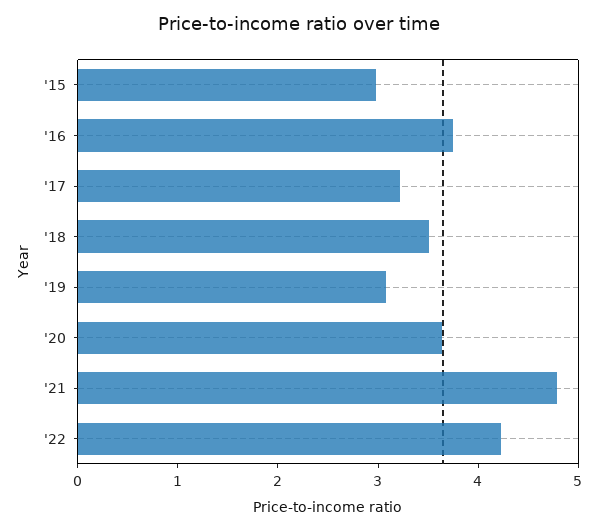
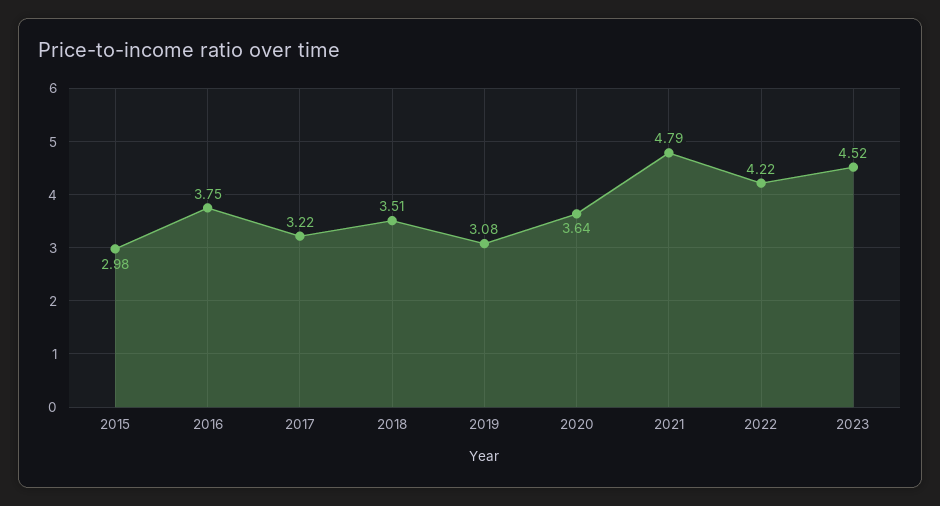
2023: none -> 4.52

